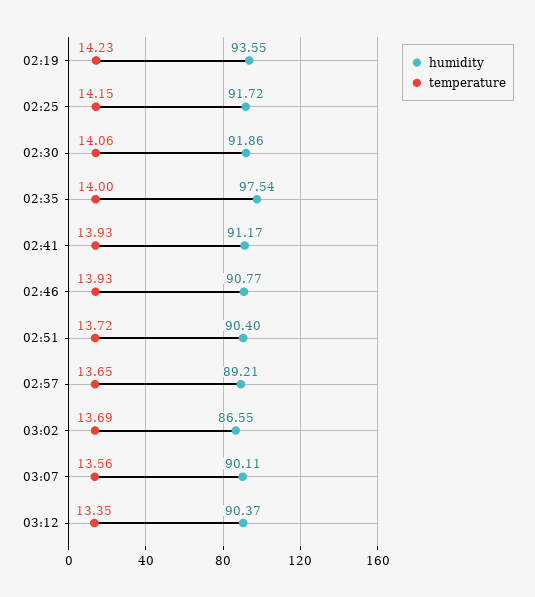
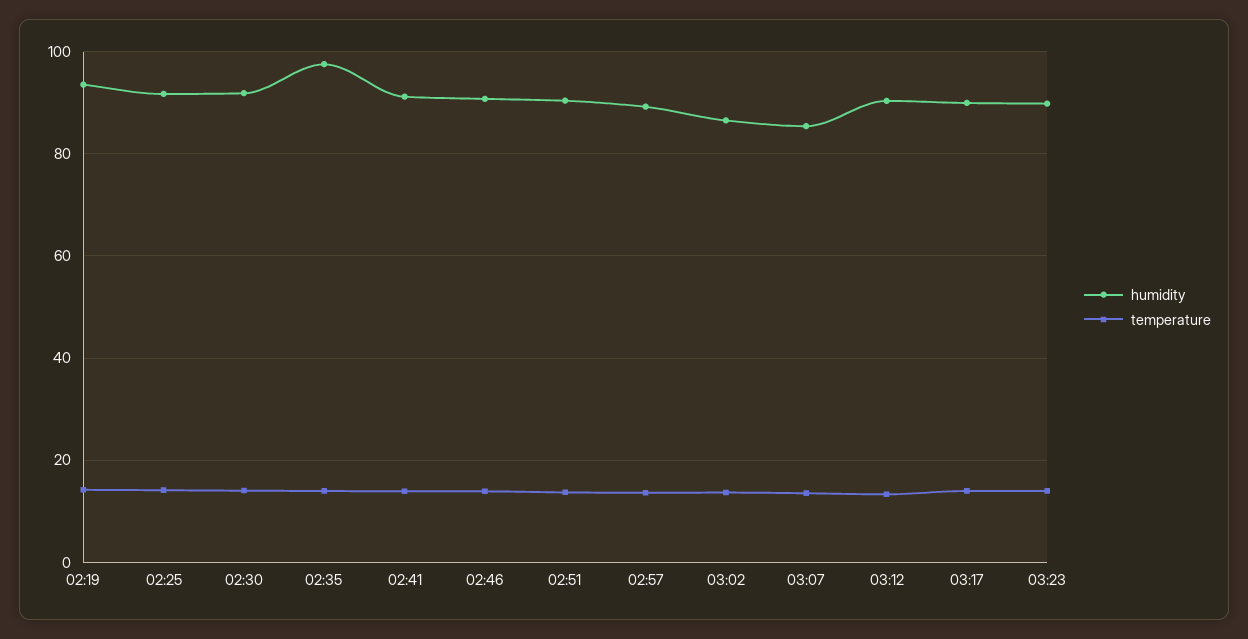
humidity, 03:07: 90.11 -> 86
humidity, 03:17: none -> 90
temperature, 03:17: none -> 14
humidity, 03:23: none -> 90
temperature, 03:23: none -> 14

